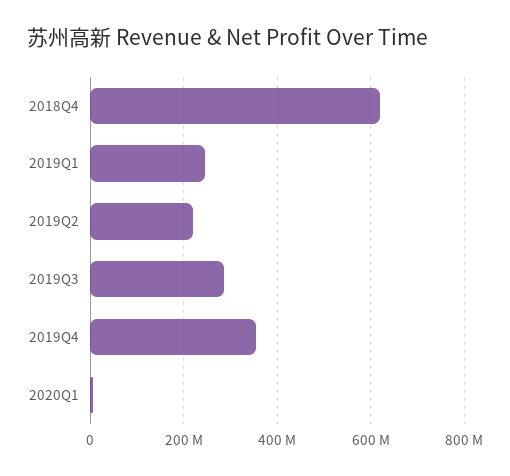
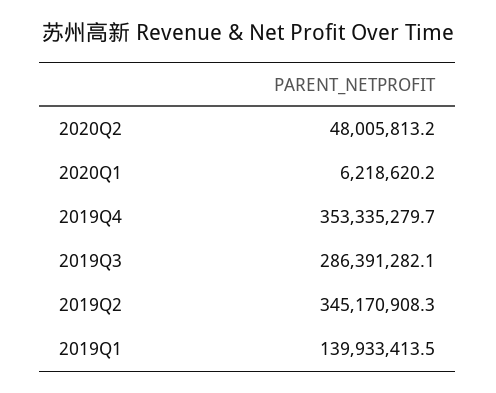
2018Q4: 620000000 -> none
2019Q1: 240000000 -> 139933413.5
2019Q2: 220000000 -> 345170908.3
2020Q2: none -> 48005813.2

